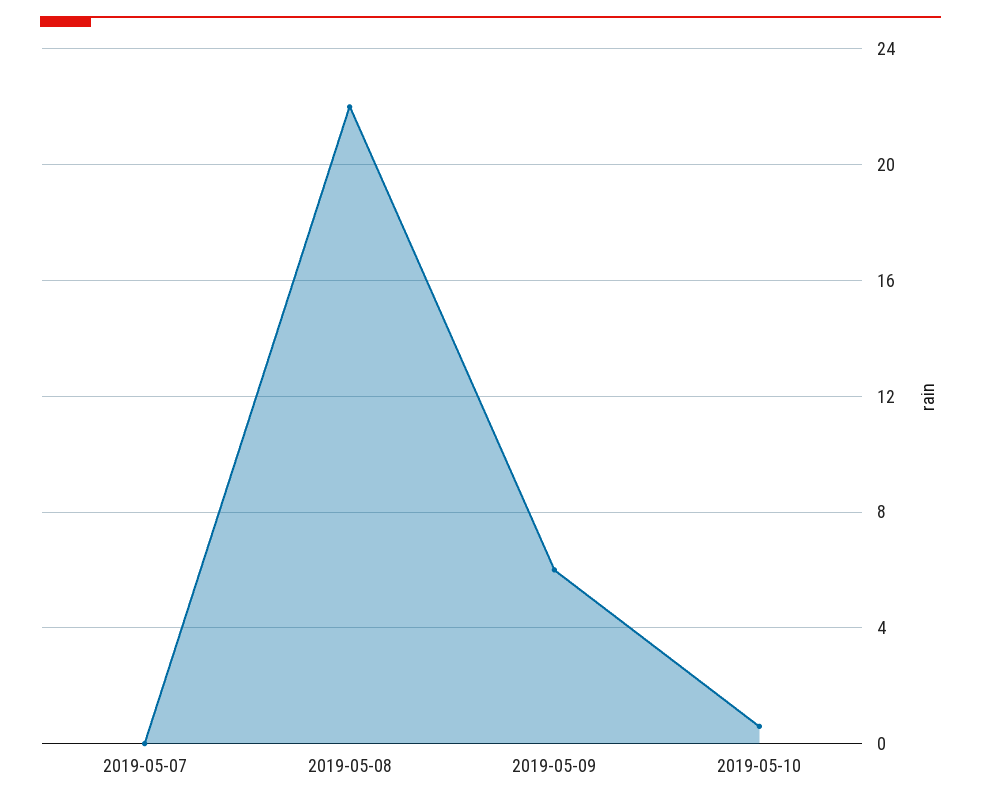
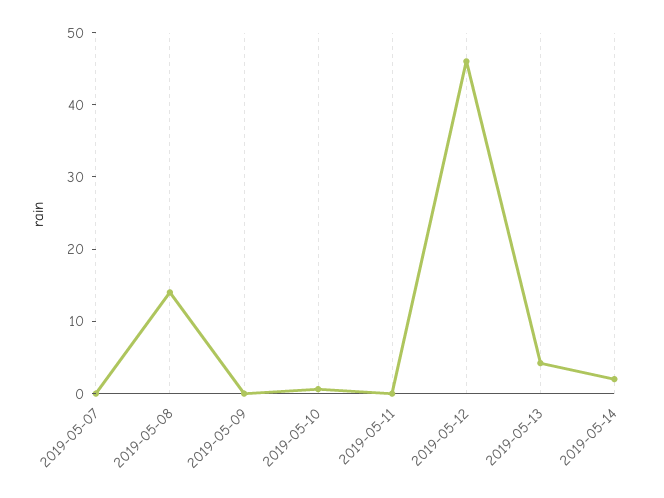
2019-05-08: 22 -> 14
2019-05-09: 6 -> 0
2019-05-11: none -> 0
2019-05-12: none -> 46
2019-05-13: none -> 4
2019-05-14: none -> 2

